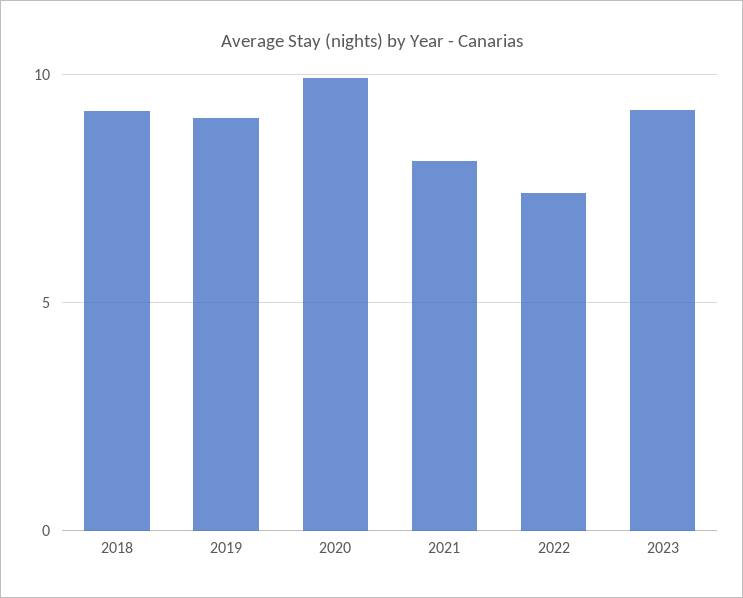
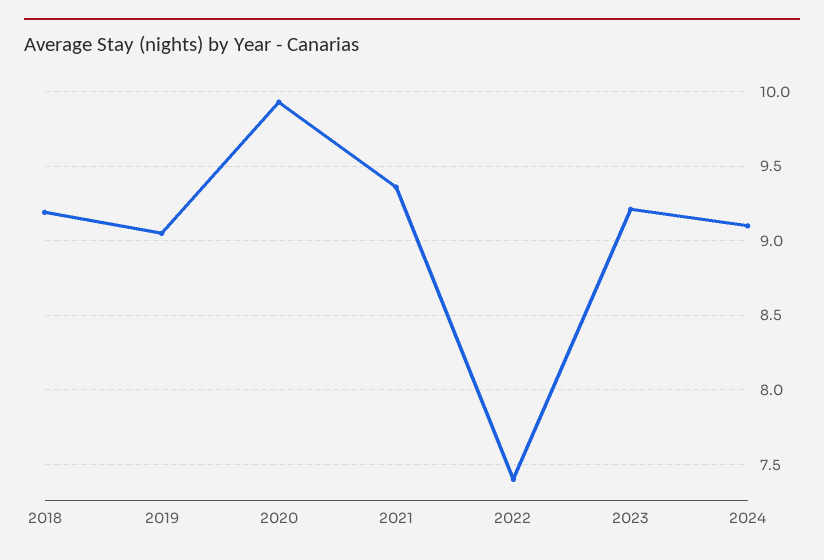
2021: 8 -> 9.35
2024: none -> 9.1

